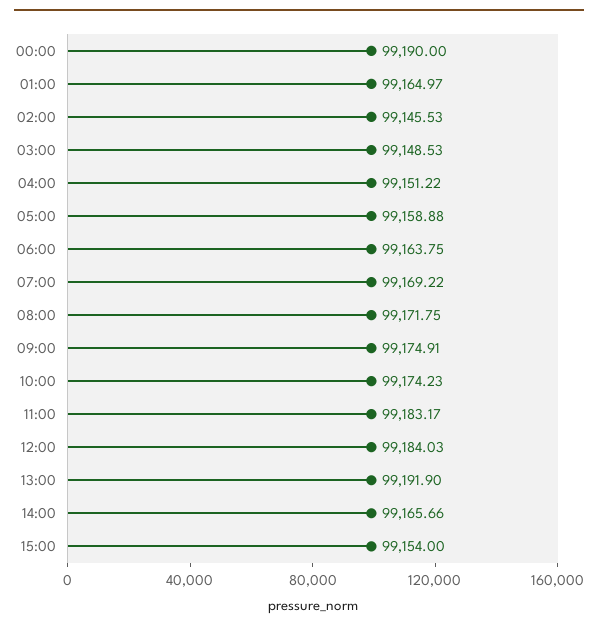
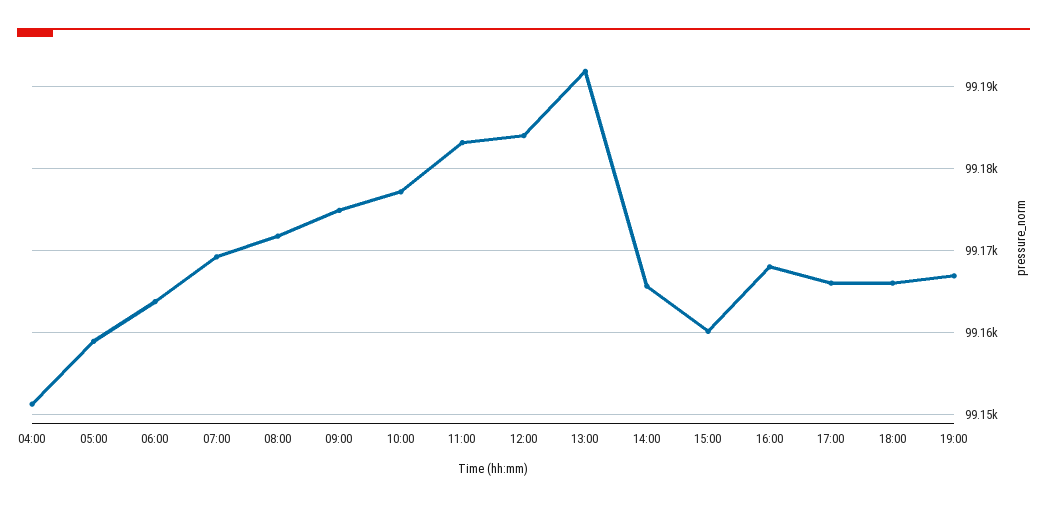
00:00: 99190 -> none
01:00: 99164.97 -> none
02:00: 99145.53 -> none
03:00: 99148.53 -> none
10:00: 99174.23 -> 99177
15:00: 99154 -> 99160
16:00: none -> 99168
17:00: none -> 99166
18:00: none -> 99166
19:00: none -> 99167

